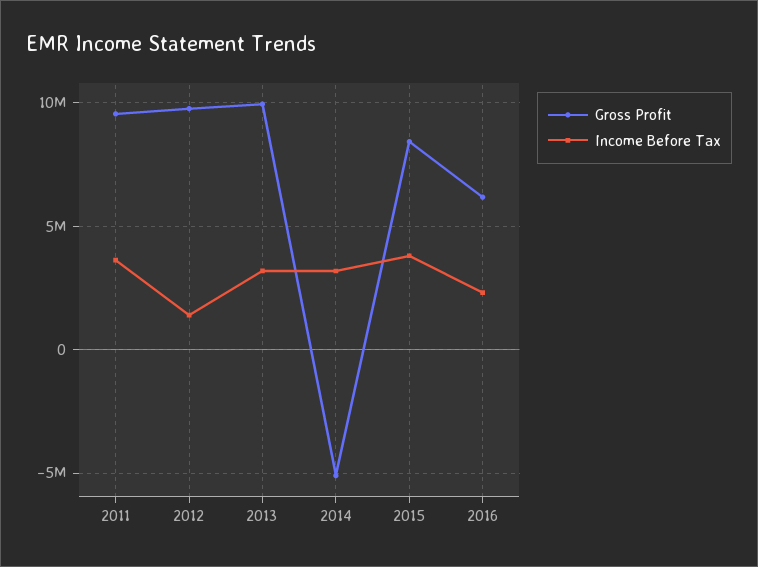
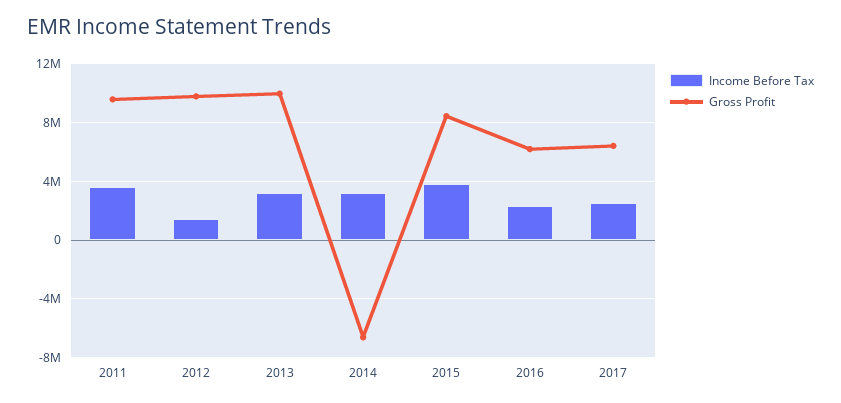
Gross Profit, 2014: -5000000 -> -6500000
Income Before Tax, 2017: none -> 2500000
Gross Profit, 2017: none -> 6500000

